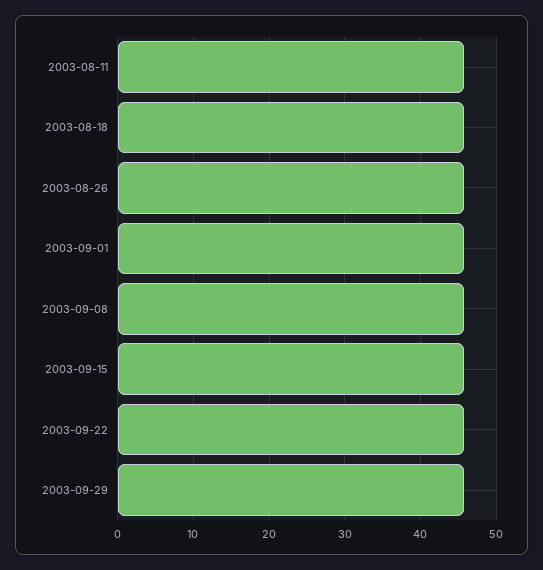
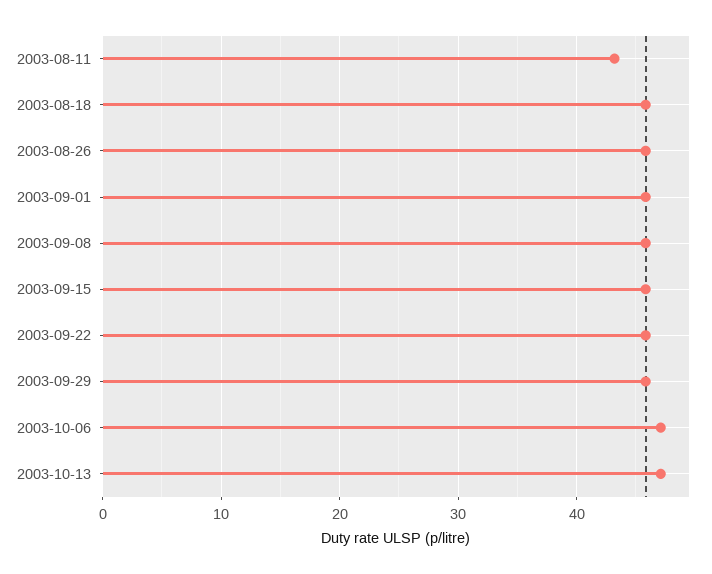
2003-08-11: 46 -> 43
2003-10-06: none -> 47
2003-10-13: none -> 47

